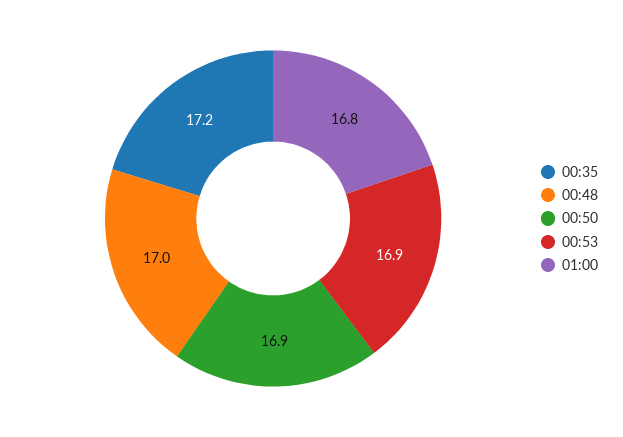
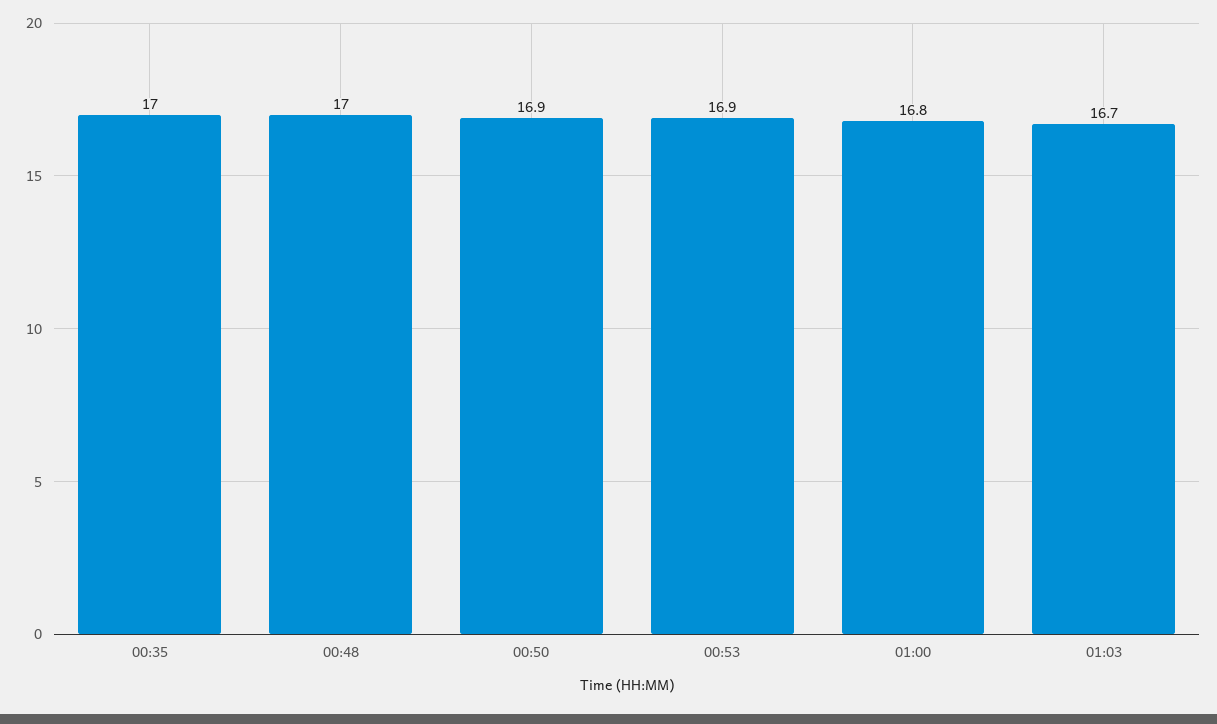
00:35: 17.2 -> 17
01:03: none -> 16.7

